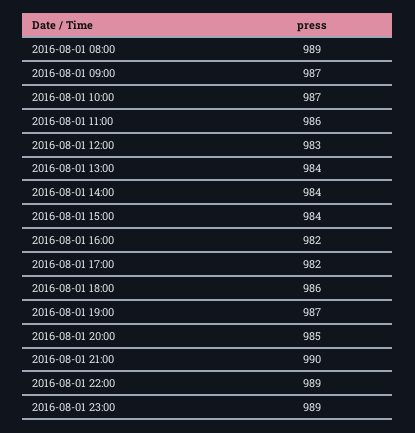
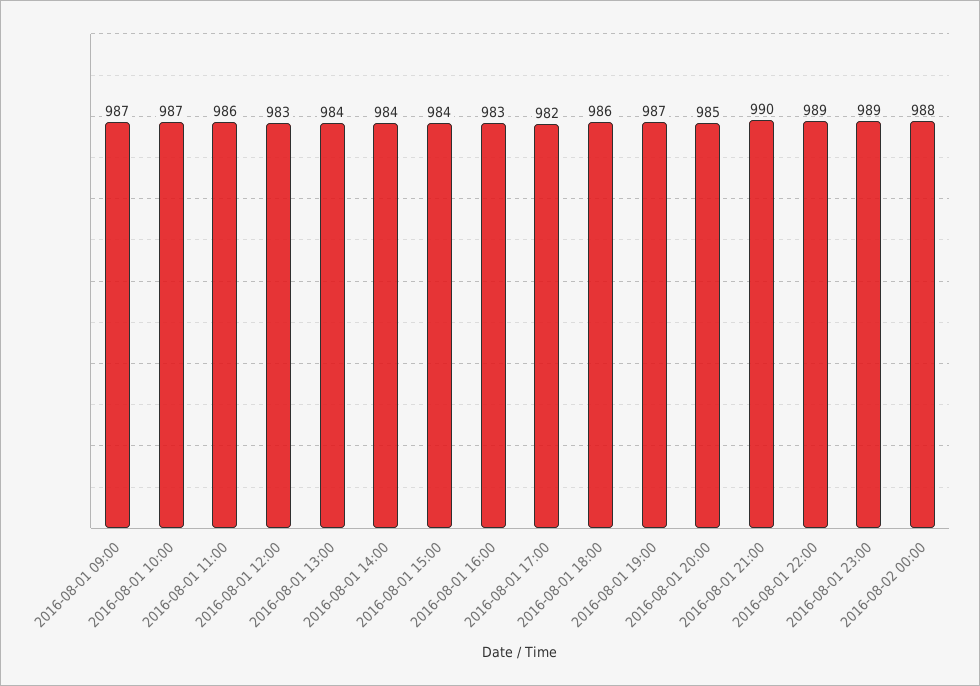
2016-08-01 08:00: 989 -> none
2016-08-01 16:00: 982 -> 983
2016-08-02 00:00: none -> 988

